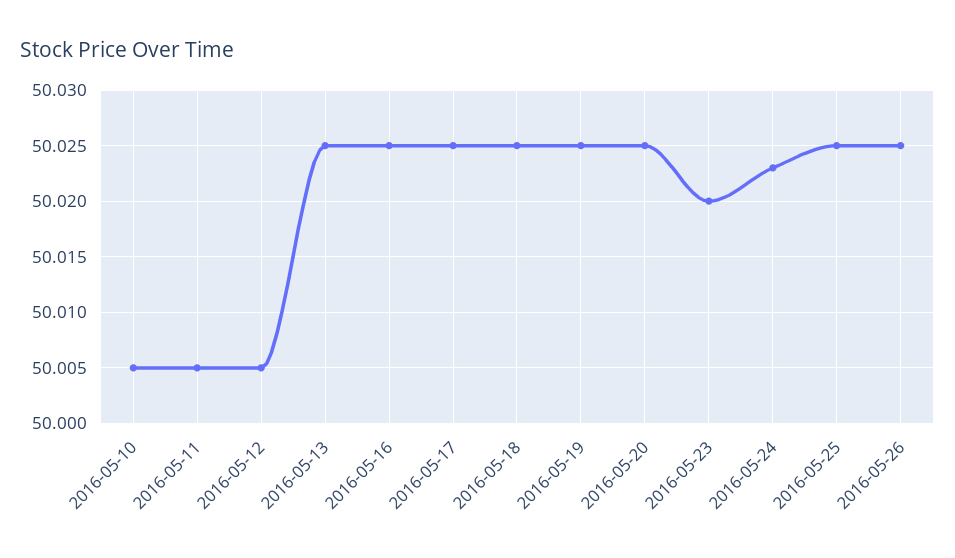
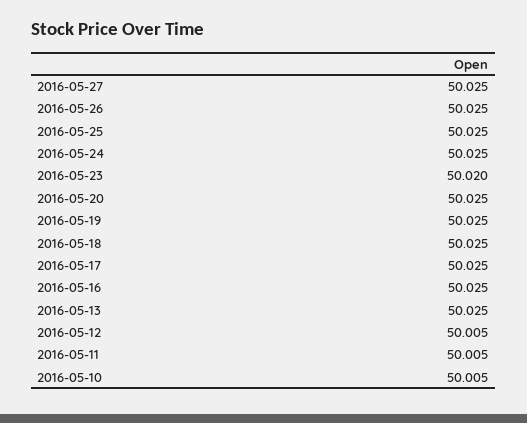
2016-05-24: 50.023 -> 50.025
2016-05-27: none -> 50.025

